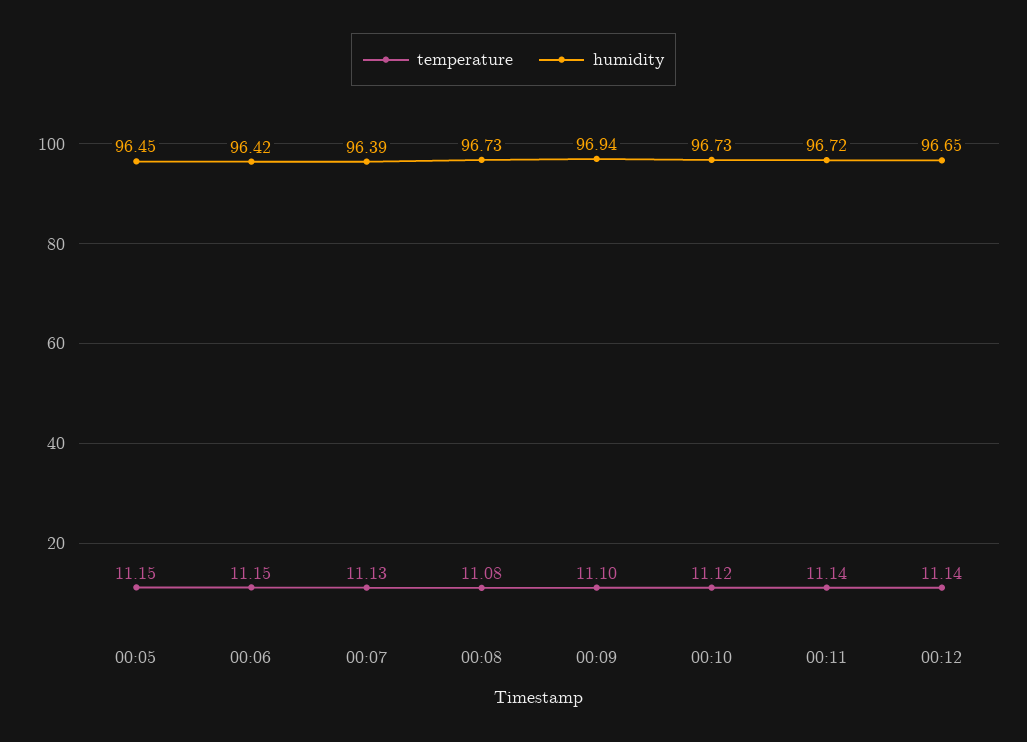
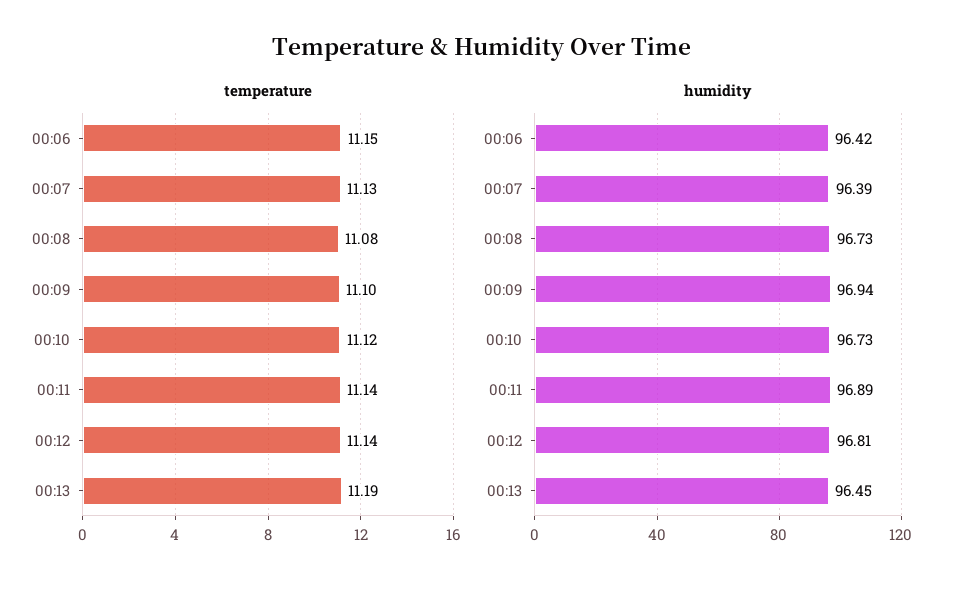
temperature, 00:05: 11.15 -> none
humidity, 00:05: 96.45 -> none
humidity, 00:11: 96.72 -> 96.89
humidity, 00:12: 96.65 -> 96.81
temperature, 00:13: none -> 11.19
humidity, 00:13: none -> 96.45

